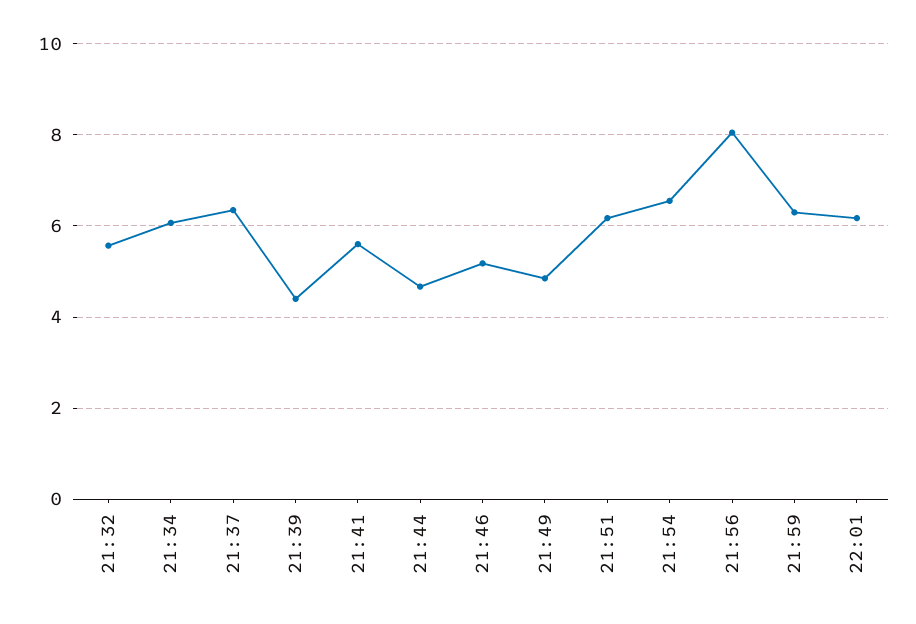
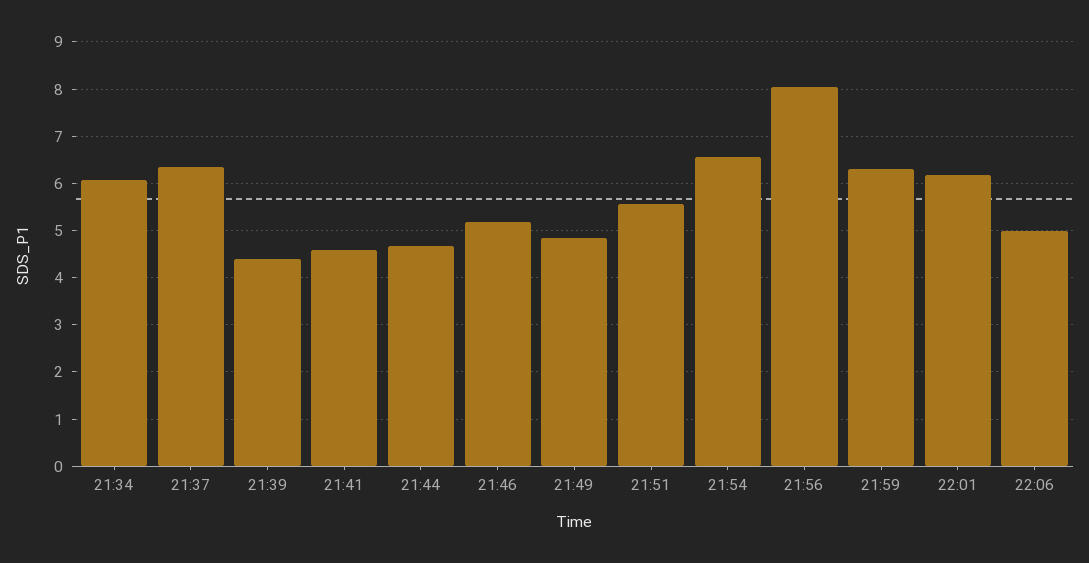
21:32: 5.6 -> none
21:41: 5.6 -> 4.6
21:51: 6.2 -> 5.6
22:06: none -> 5

